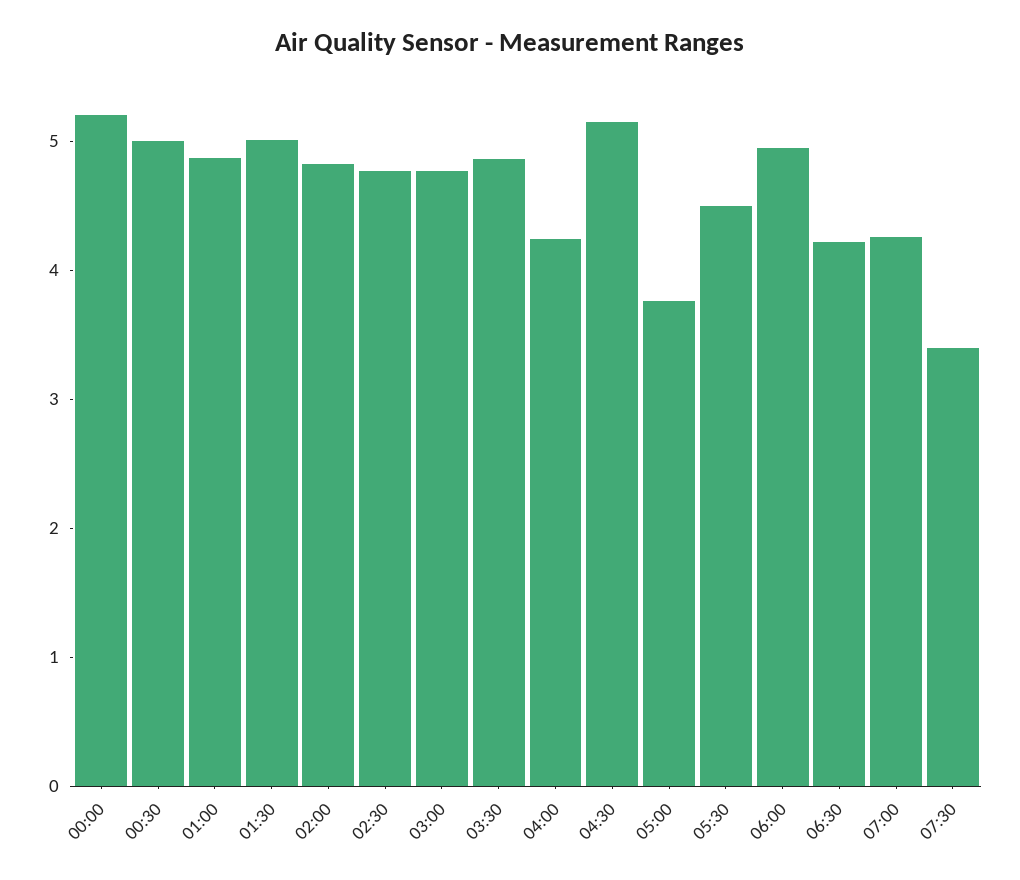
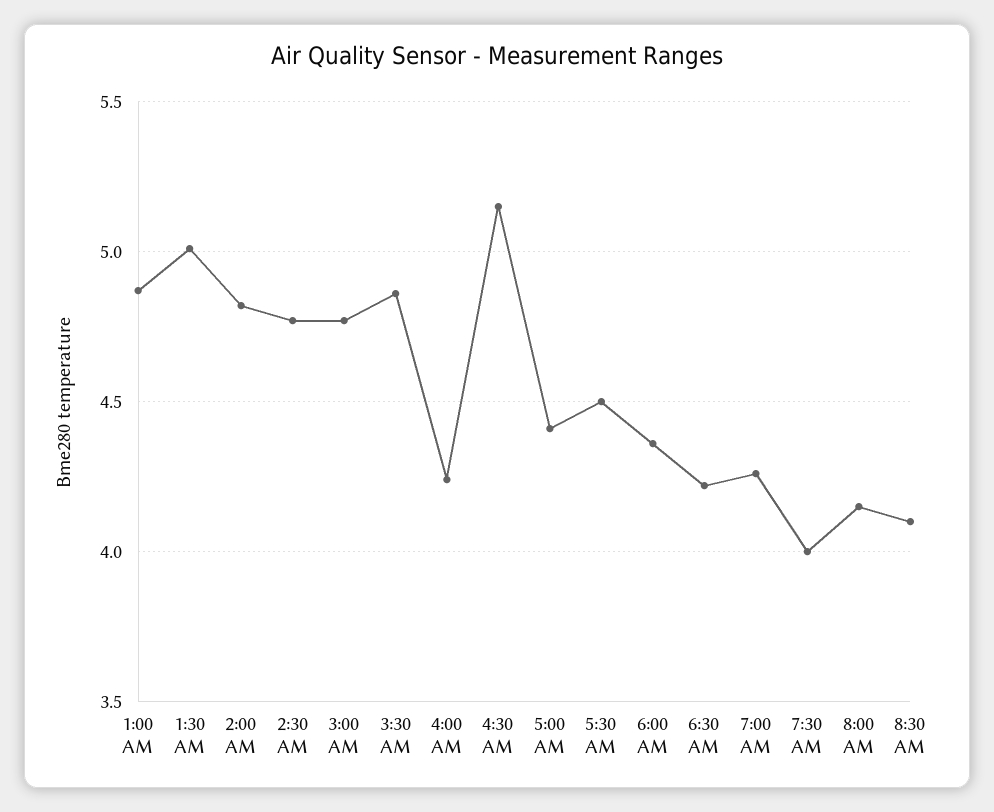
00:00: 5.2 -> none
00:30: 5 -> none
05:00: 3.8 -> 4.4
06:00: 5 -> 4.35
07:30: 3.4 -> 4
8:00 AM: none -> 4.15
8:30 AM: none -> 4.1

